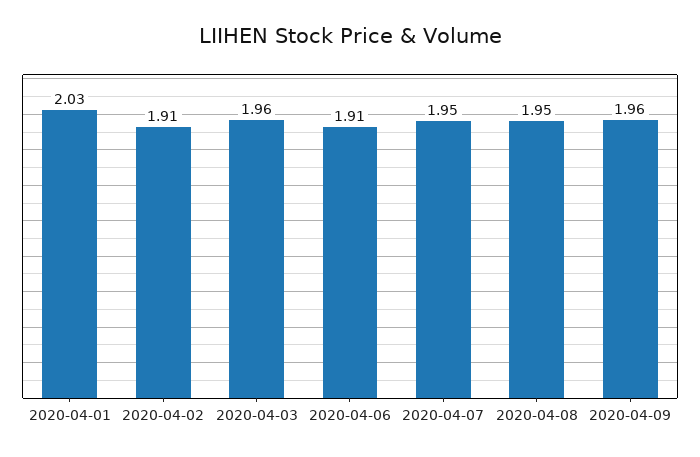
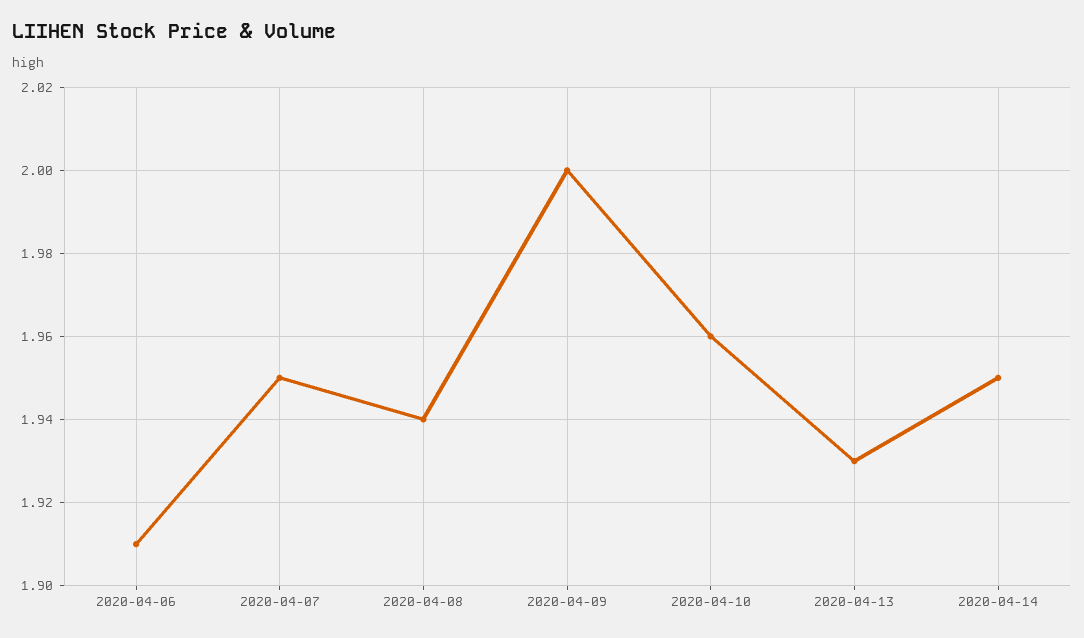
2020-04-01: 2.03 -> none
2020-04-02: 1.91 -> none
2020-04-03: 1.96 -> none
2020-04-08: 1.95 -> 1.94
2020-04-09: 1.96 -> 2
2020-04-10: none -> 1.96
2020-04-13: none -> 1.93
2020-04-14: none -> 1.95

